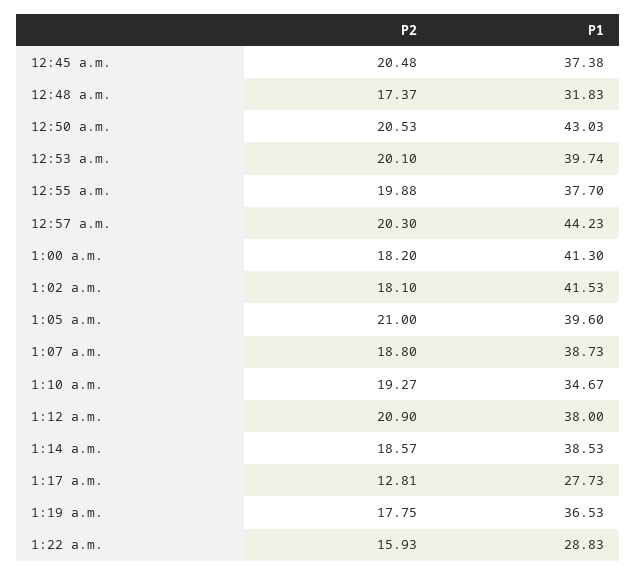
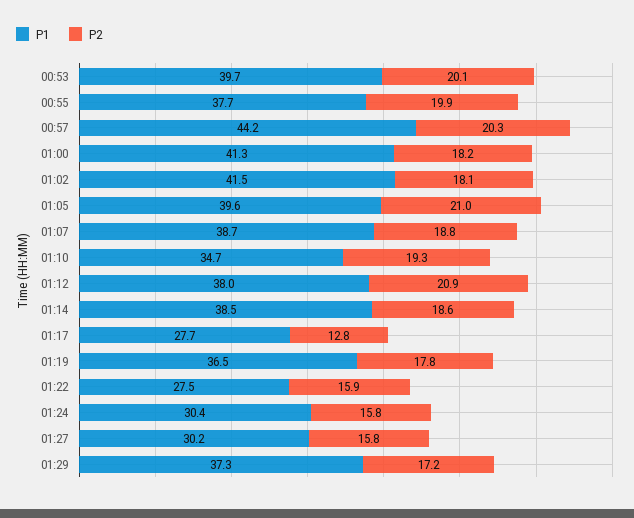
P2, 12:45 a.m.: 20.48 -> none
P1, 12:45 a.m.: 37.38 -> none
P2, 12:48 a.m.: 17.37 -> none
P1, 12:48 a.m.: 31.83 -> none
P2, 12:50 a.m.: 20.53 -> none
P1, 12:50 a.m.: 43.03 -> none
P1, 1:22 a.m.: 28.83 -> 27.5
P1, 01:24: none -> 30.4
P2, 01:24: none -> 15.8
P1, 01:27: none -> 30.2
P2, 01:27: none -> 15.8
P1, 01:29: none -> 37.3
P2, 01:29: none -> 17.2

